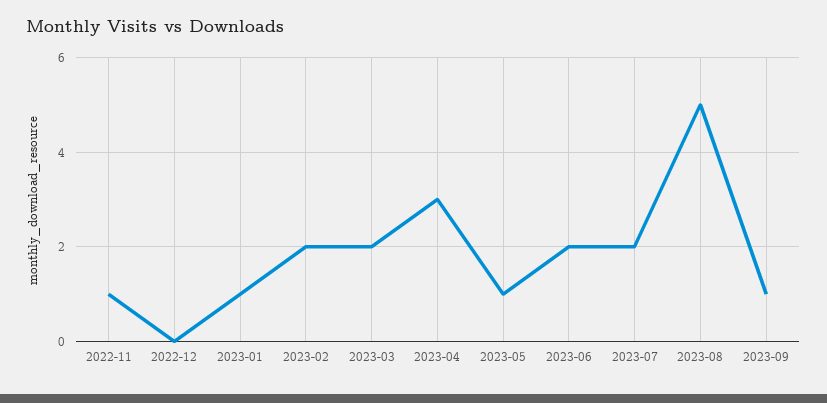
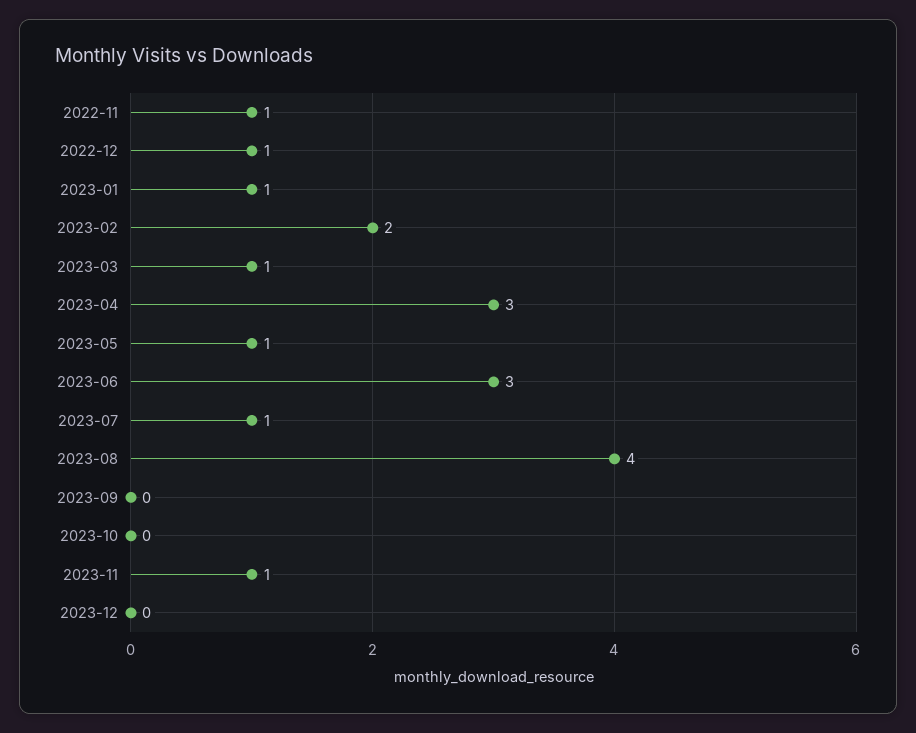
2022-12: 0 -> 1
2023-03: 2 -> 1
2023-06: 2 -> 3
2023-07: 2 -> 1
2023-08: 5 -> 4
2023-09: 1 -> 0
2023-10: none -> 0
2023-11: none -> 1
2023-12: none -> 0

